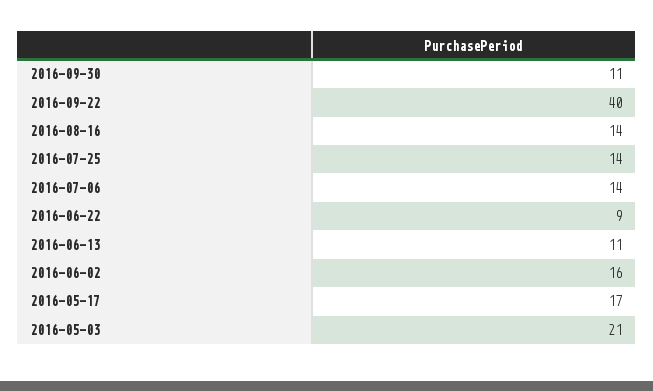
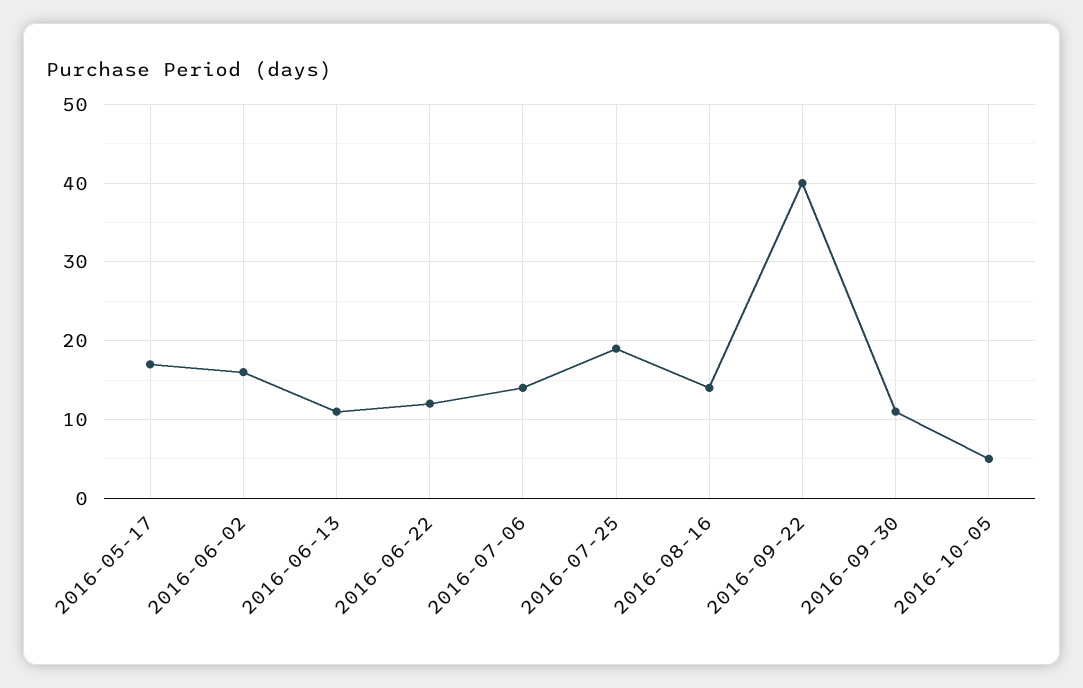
2016-07-25: 14 -> 19
2016-06-22: 9 -> 12
2016-05-03: 21 -> none
2016-10-05: none -> 5

